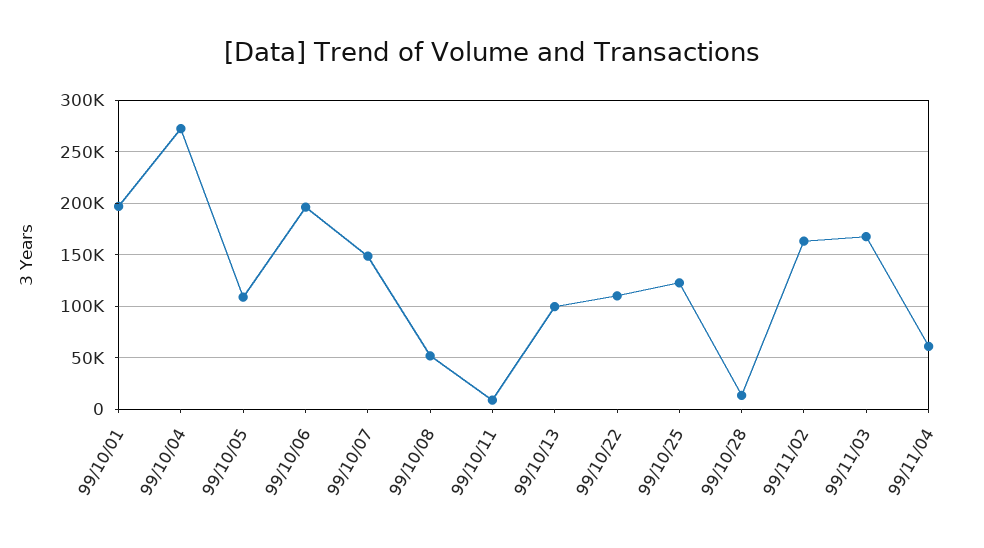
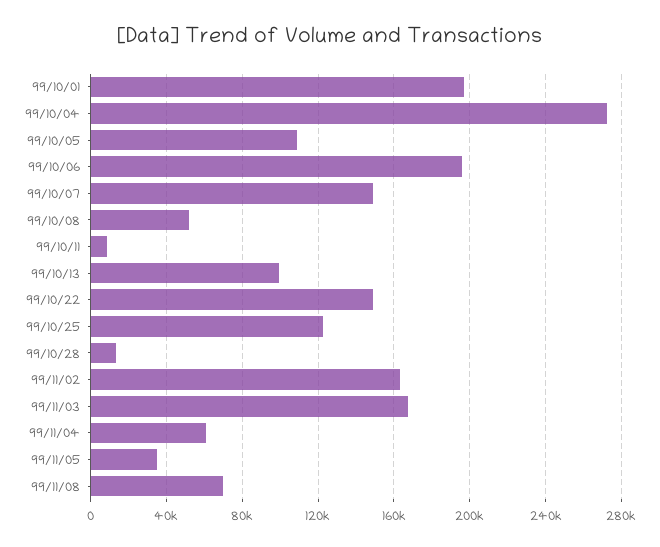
99/10/22: 110000 -> 150000
99/11/05: none -> 35000
99/11/08: none -> 70000

